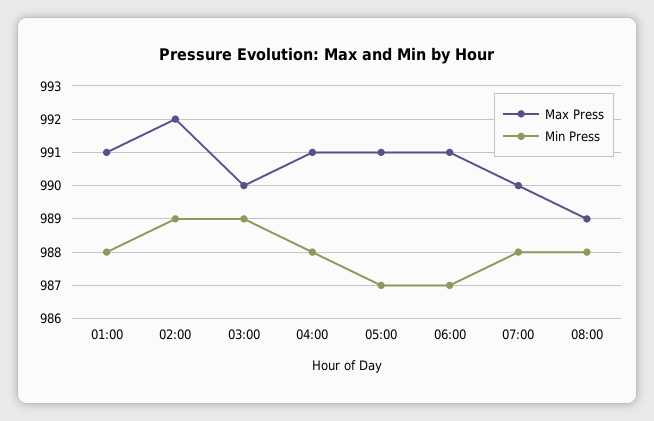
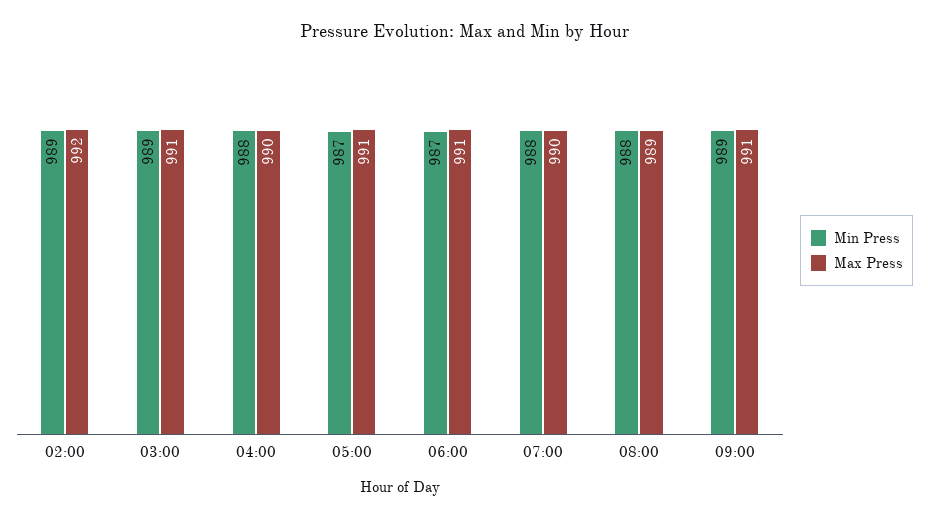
Max Press, 01:00: 991 -> none
Min Press, 01:00: 988 -> none
Max Press, 03:00: 990 -> 991
Max Press, 04:00: 991 -> 990
Min Press, 09:00: none -> 989
Max Press, 09:00: none -> 991

